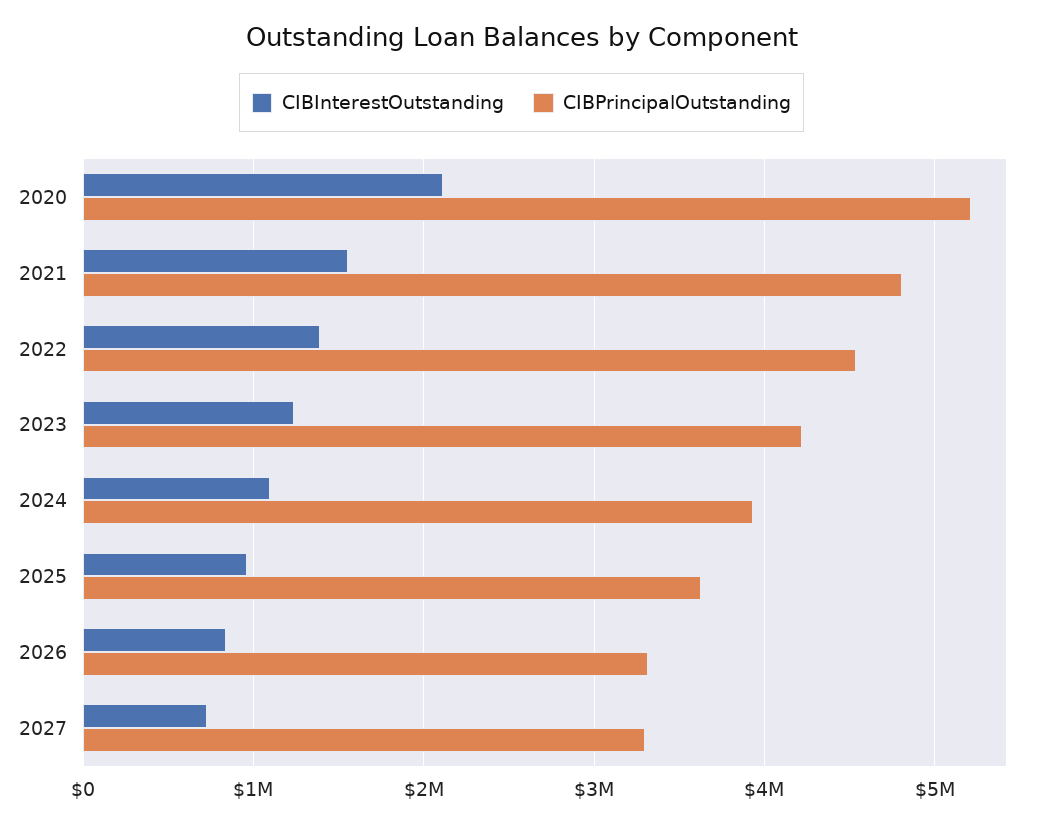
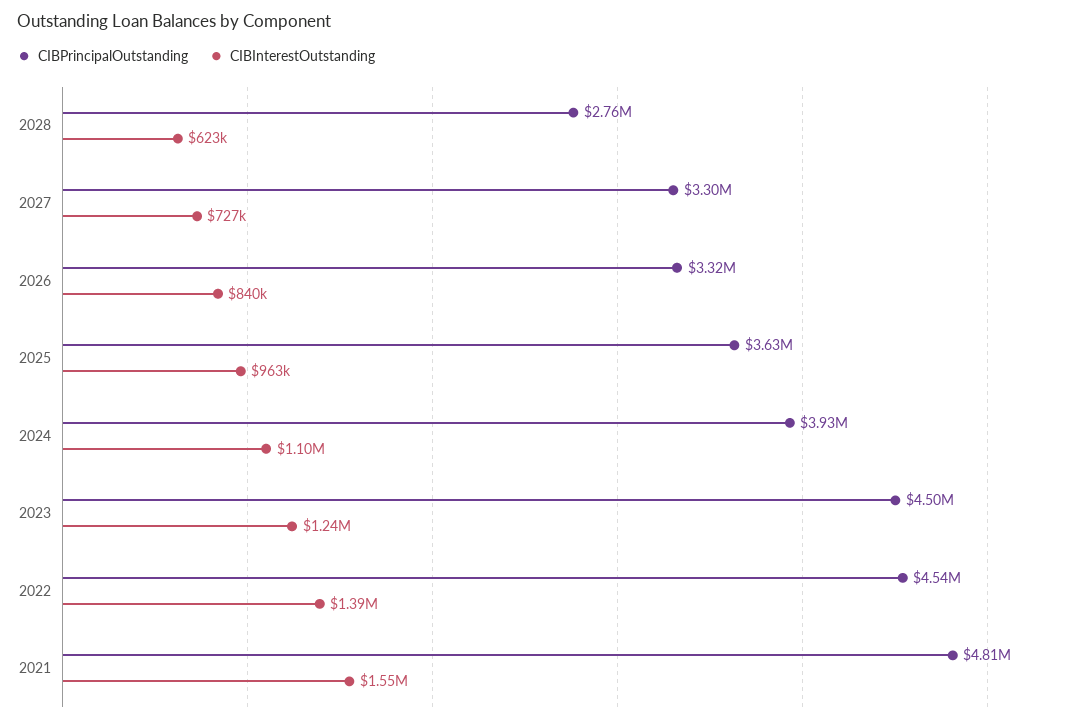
CIBInterestOutstanding, 2020: 2100000 -> none
CIBPrincipalOutstanding, 2020: 5200000 -> none
CIBPrincipalOutstanding, 2023: 4200000 -> 4500000
CIBPrincipalOutstanding, 2028: none -> 2760000
CIBInterestOutstanding, 2028: none -> 623000

